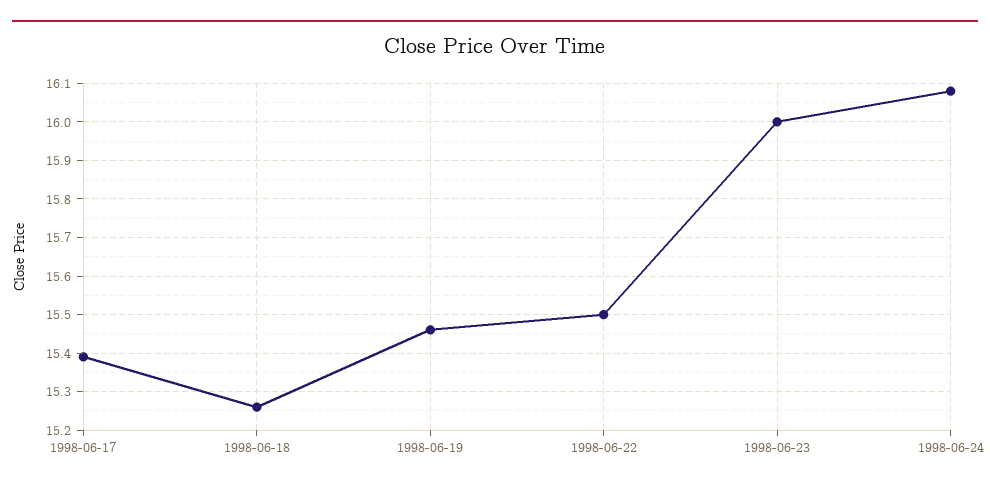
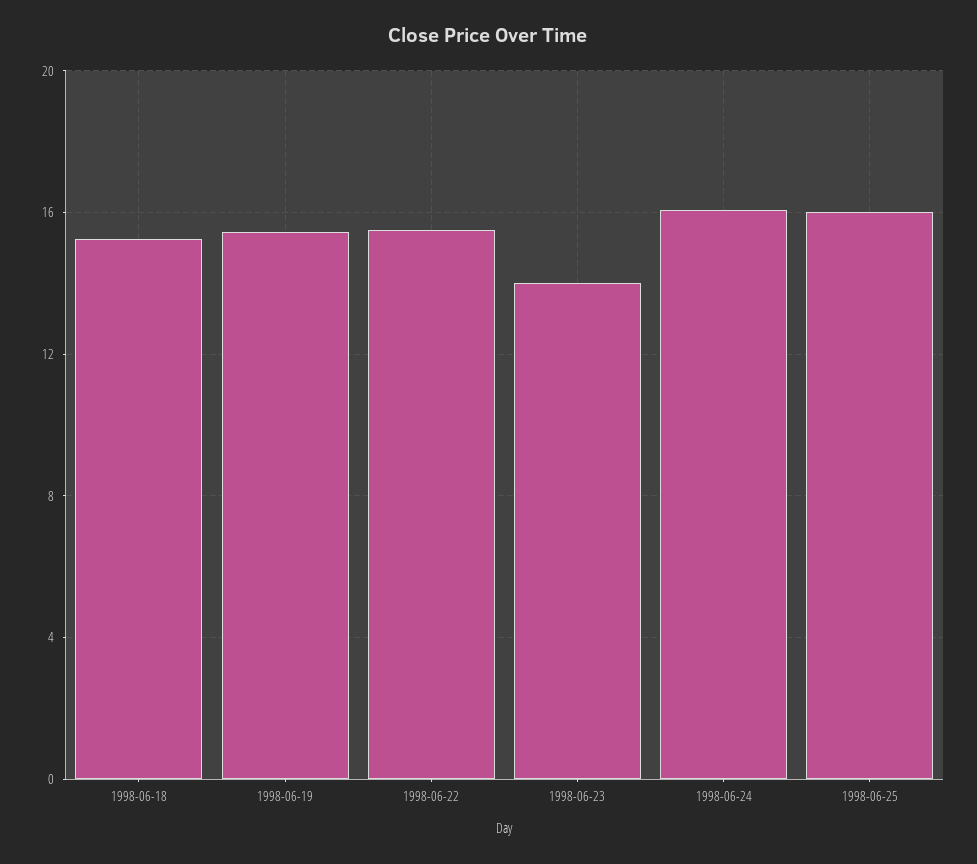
1998-06-17: 15.4 -> none
1998-06-23: 16 -> 14
1998-06-25: none -> 16

